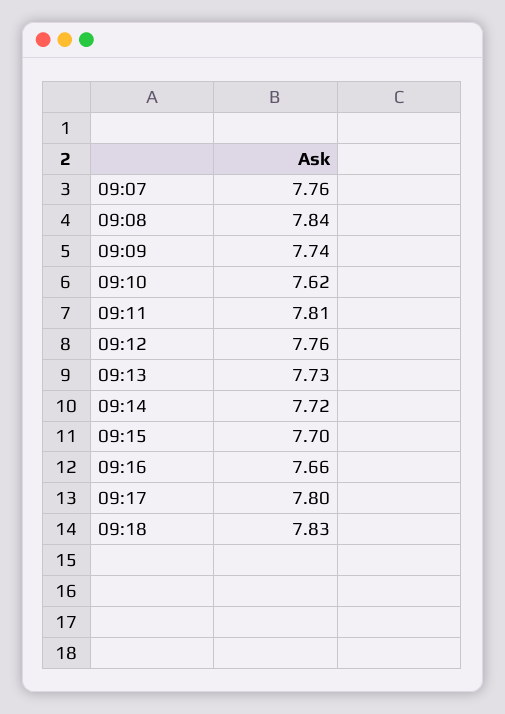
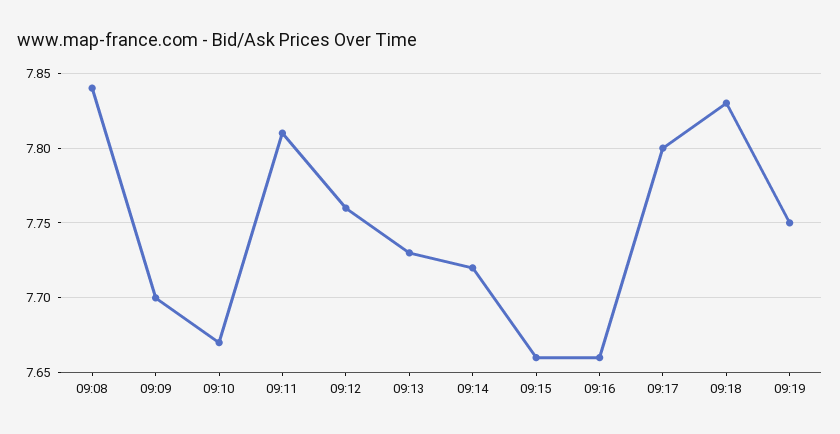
09:07: 7.76 -> none
09:09: 7.74 -> 7.7
09:10: 7.62 -> 7.67
09:15: 7.7 -> 7.66
09:19: none -> 7.75

